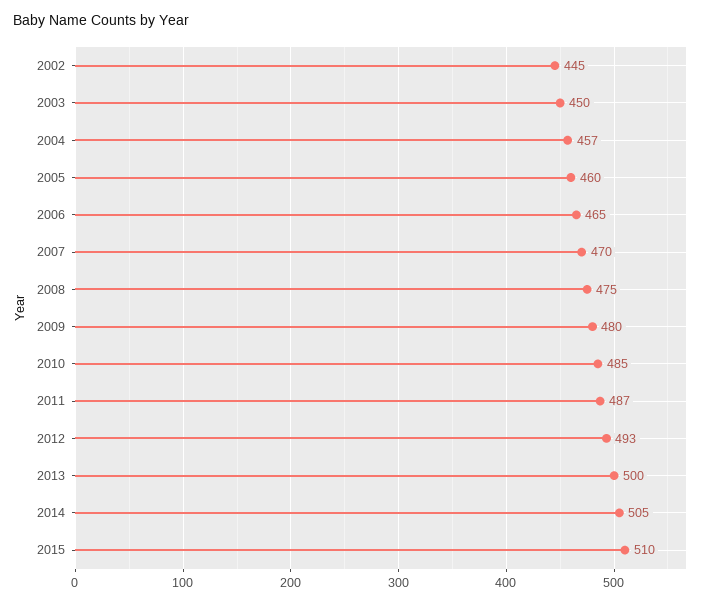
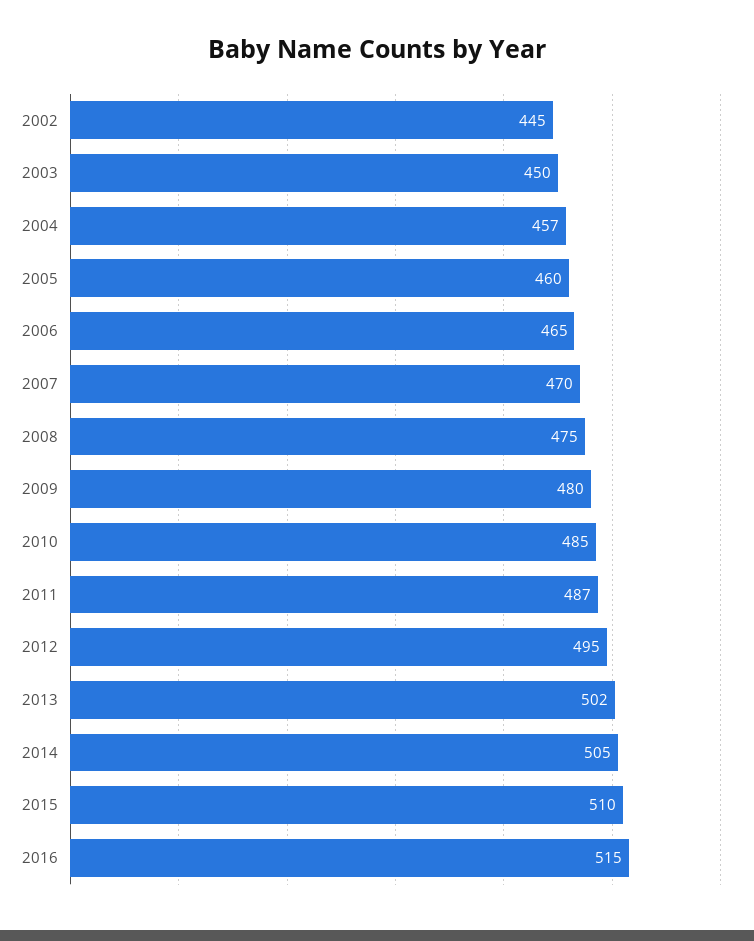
2012: 493 -> 495
2013: 500 -> 502
2016: none -> 515

